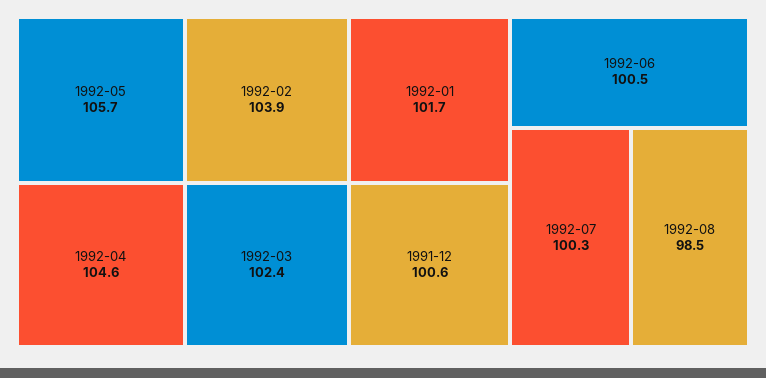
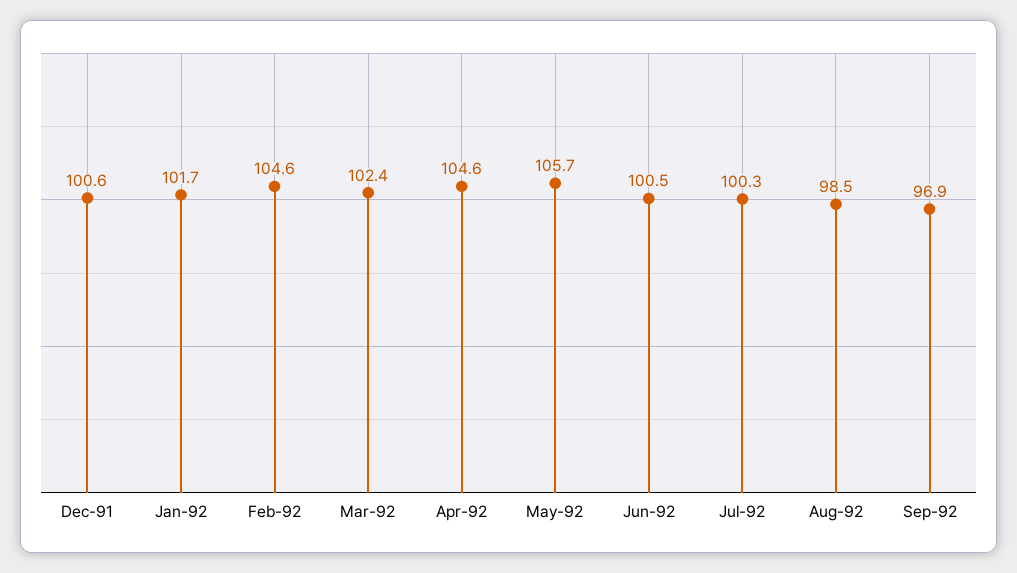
1992-02: 103.9 -> 104.6
Sep-92: none -> 96.9

